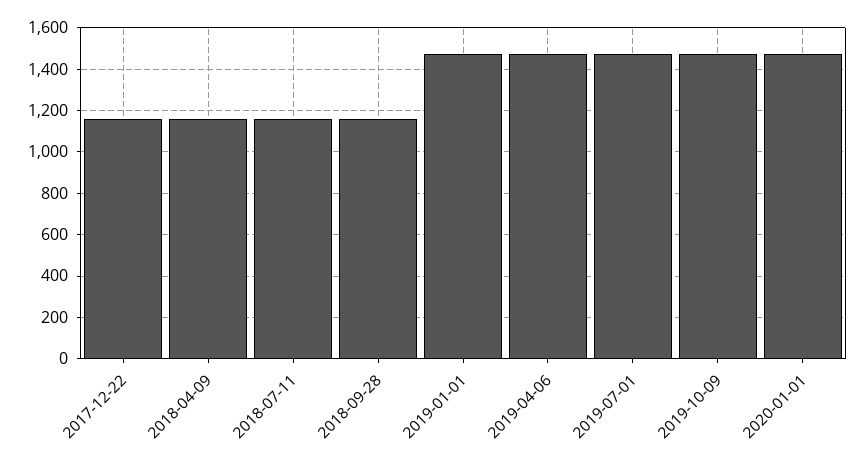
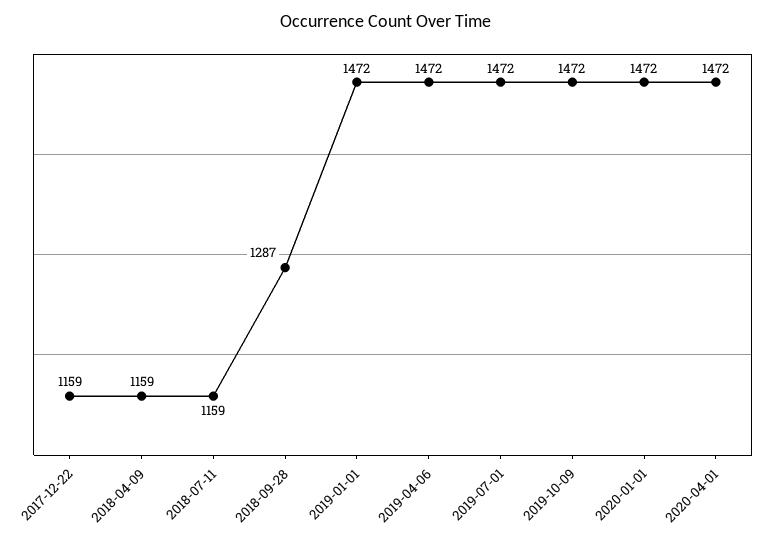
2018-09-28: 1150 -> 1287
2020-04-01: none -> 1472

